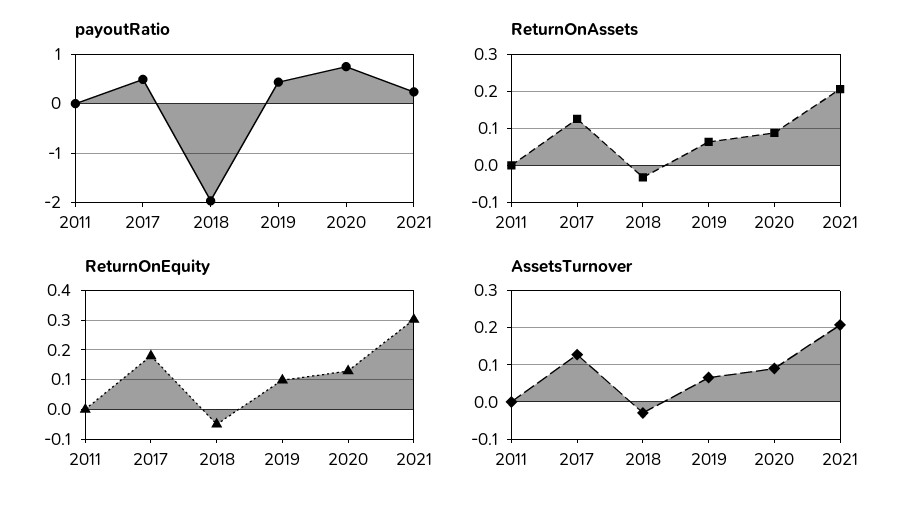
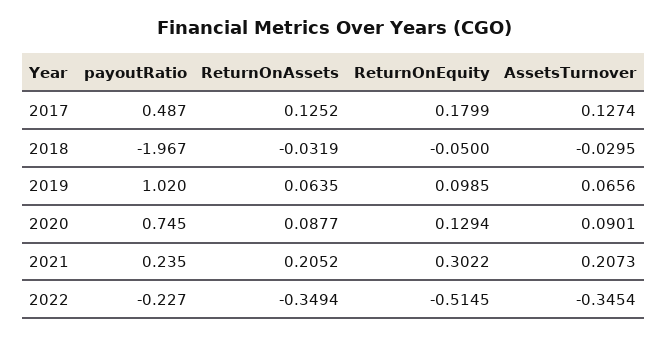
payoutRatio, 2011: 0 -> none
payoutRatio, 2019: 0.4 -> 1.02
ReturnOnAssets, 2011: 0 -> none
ReturnOnEquity, 2011: 0 -> none
AssetsTurnover, 2011: 0 -> none
payoutRatio, 2022: none -> -0.227
ReturnOnAssets, 2022: none -> -0.3494
ReturnOnEquity, 2022: none -> -0.5145
AssetsTurnover, 2022: none -> -0.3454

